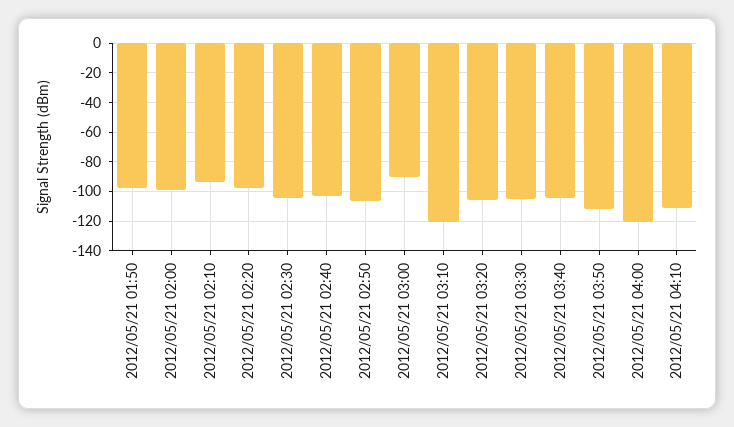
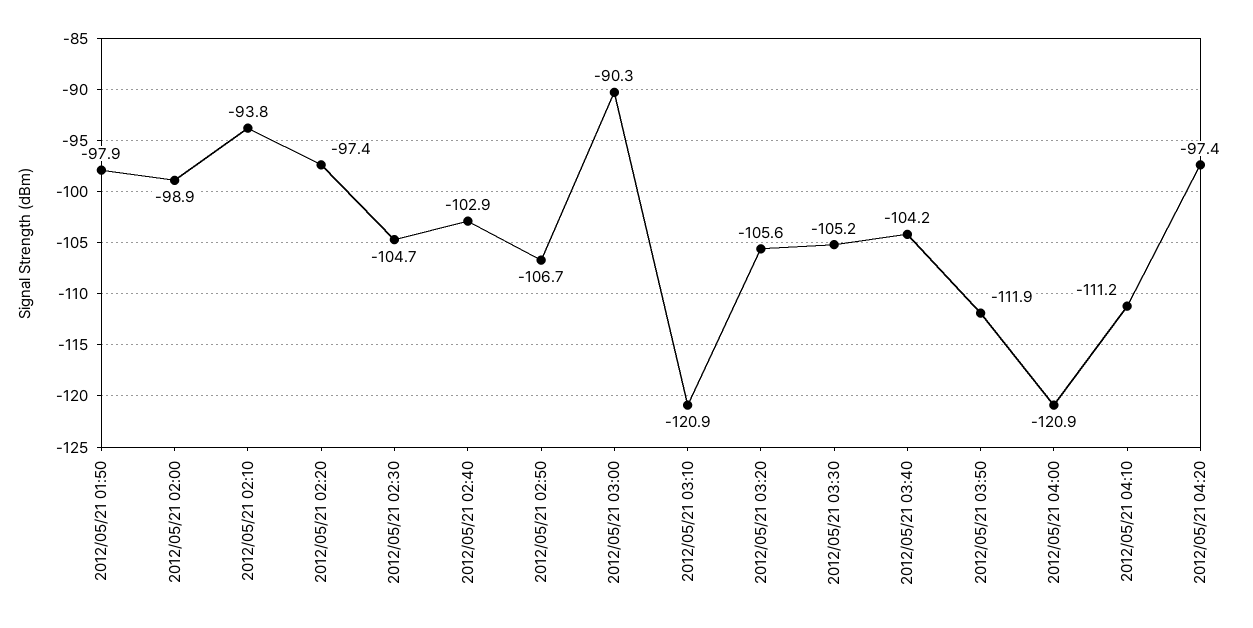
2012/05/21 04:20: none -> -97.4

